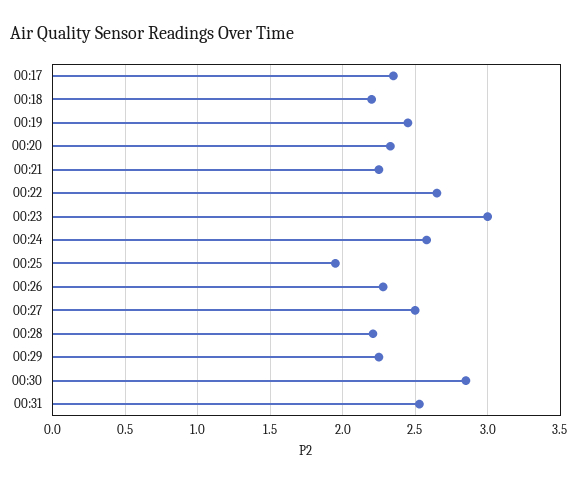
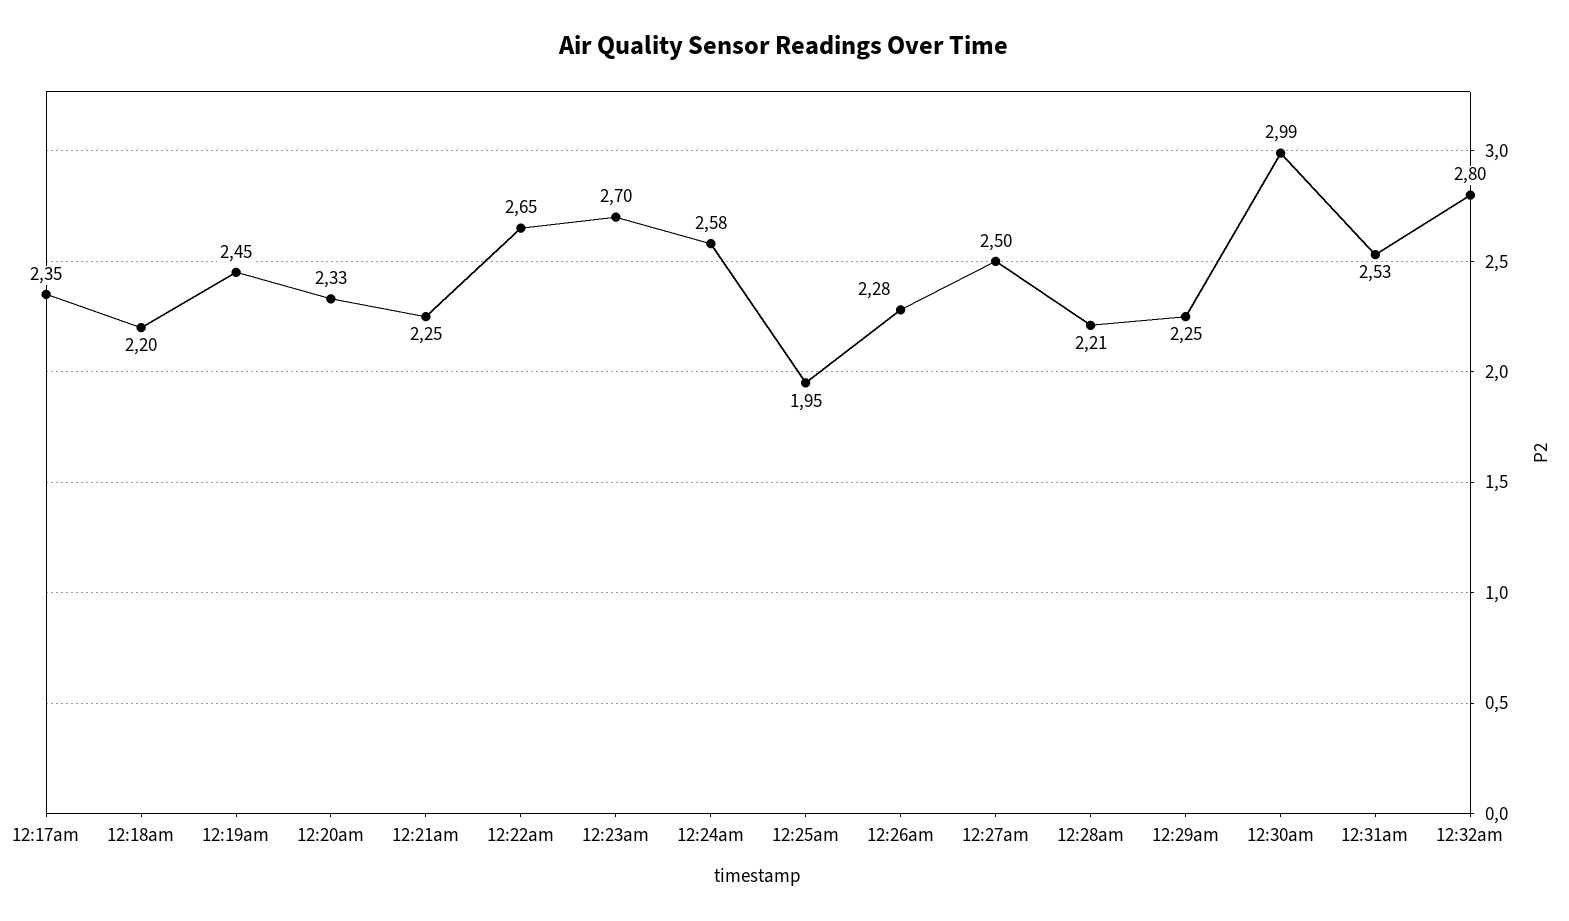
00:23: 3 -> 2.7
00:30: 2.85 -> 2.99
12:32am: none -> 2.8

